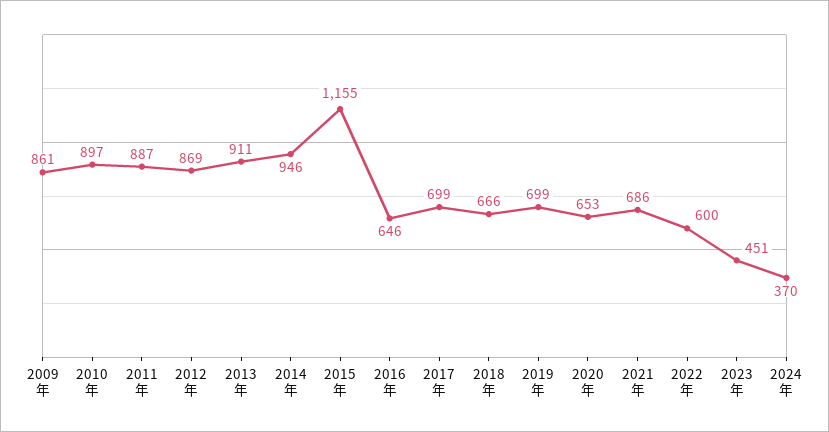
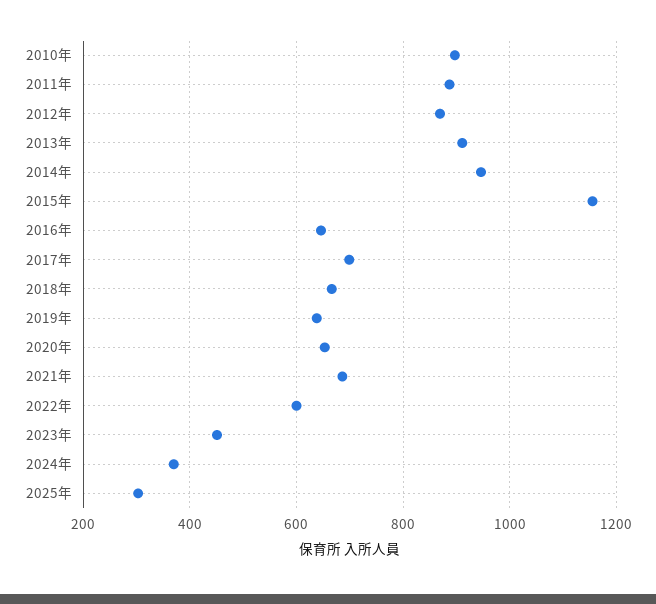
2009年: 861 -> none
2019年: 699 -> 640
2025年: none -> 300

